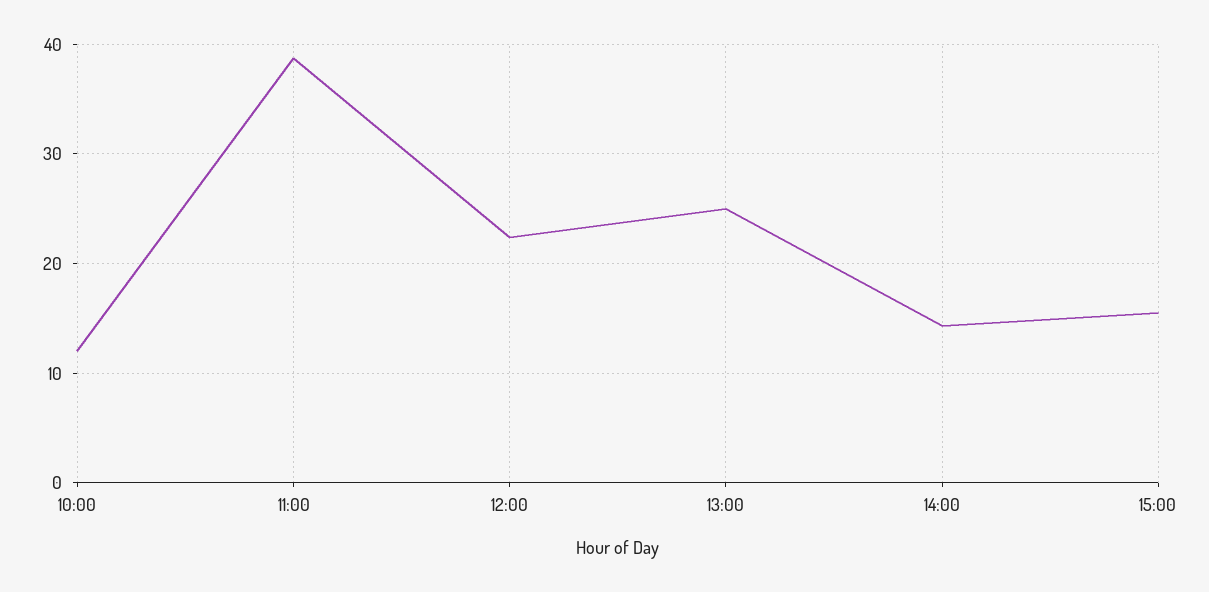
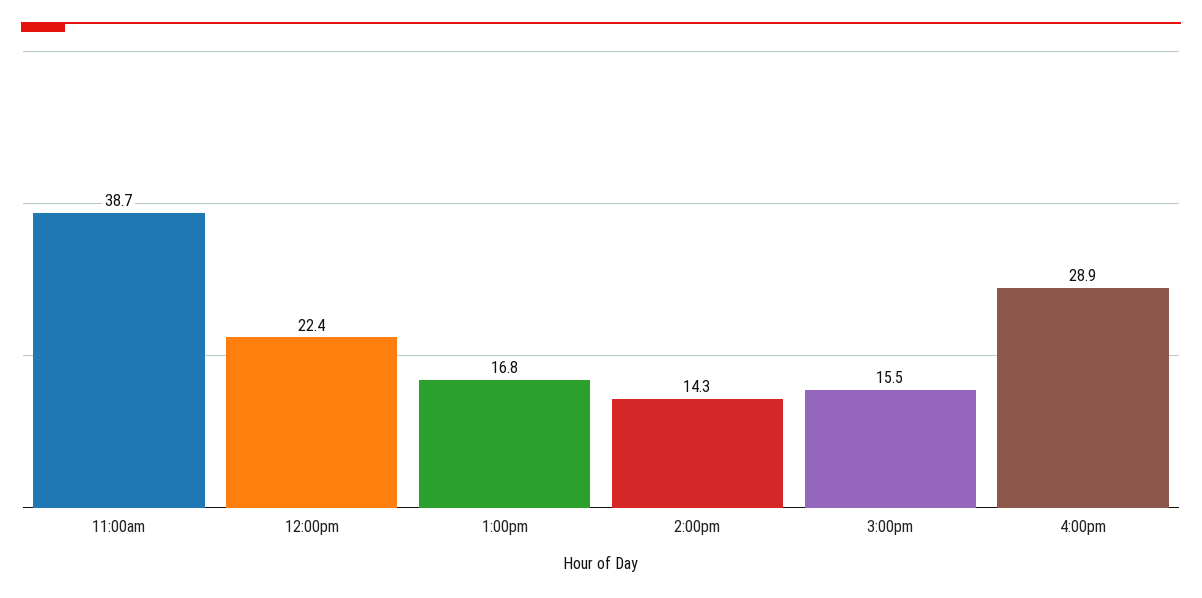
10:00: 12 -> none
13:00: 25 -> 16.8
4:00pm: none -> 28.9

